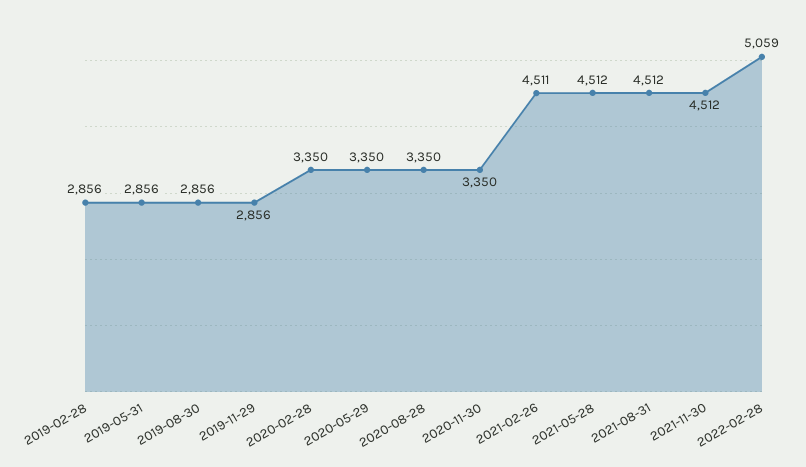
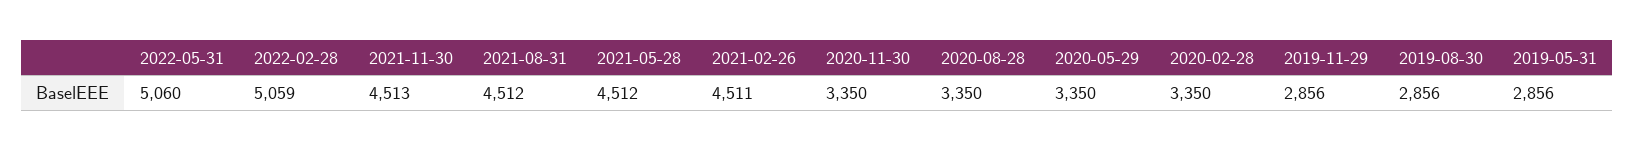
2019-02-28: 2856 -> none
2021-11-30: 4512 -> 4513
2022-05-31: none -> 5060

